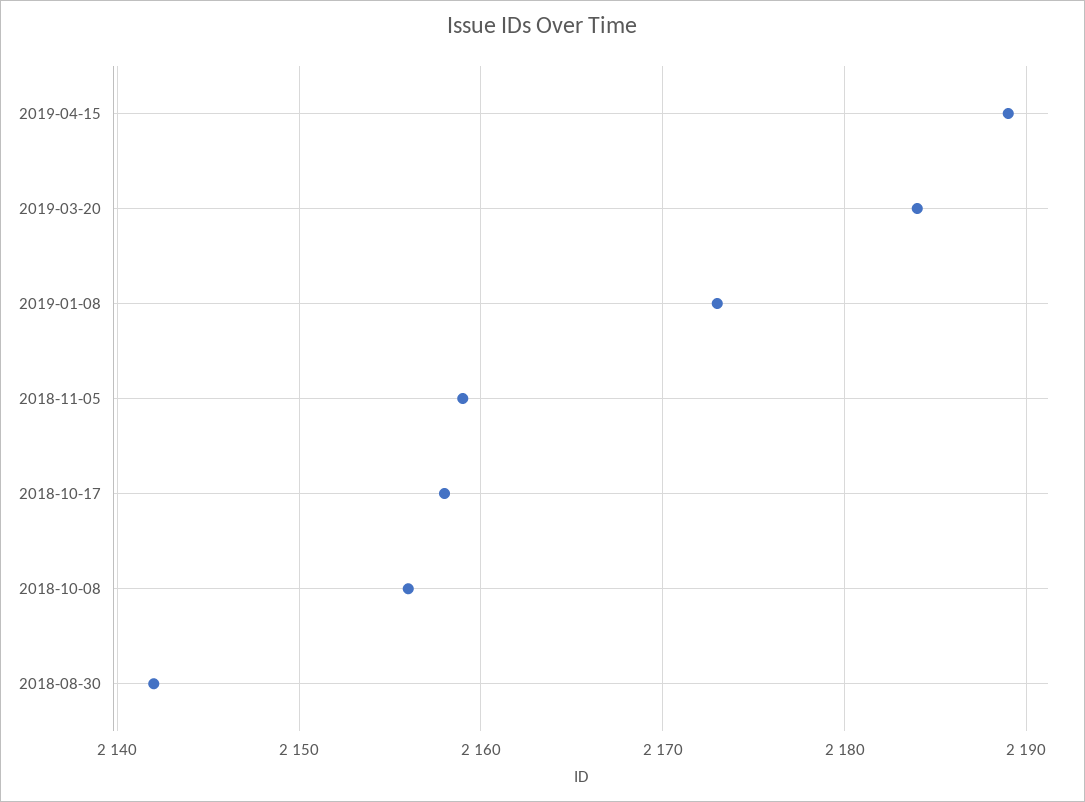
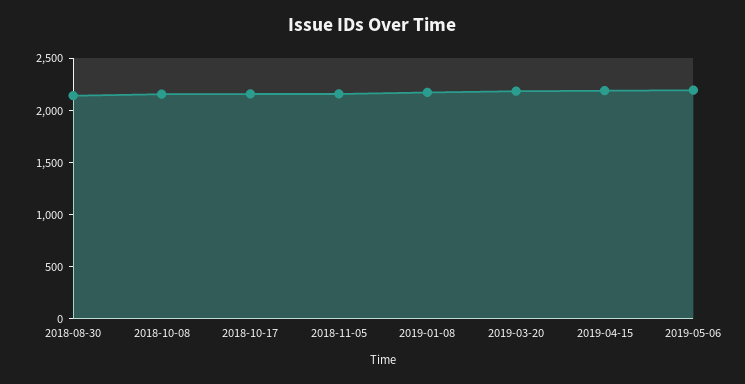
2019-05-06: none -> 2200

